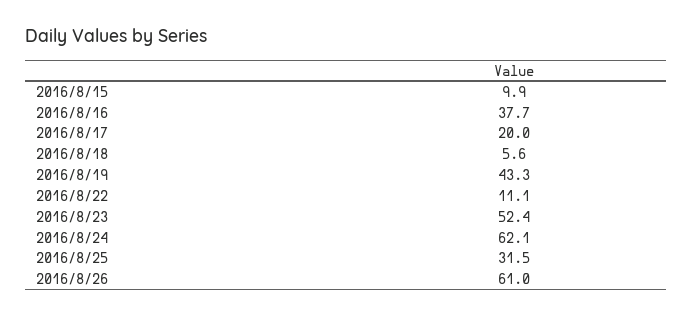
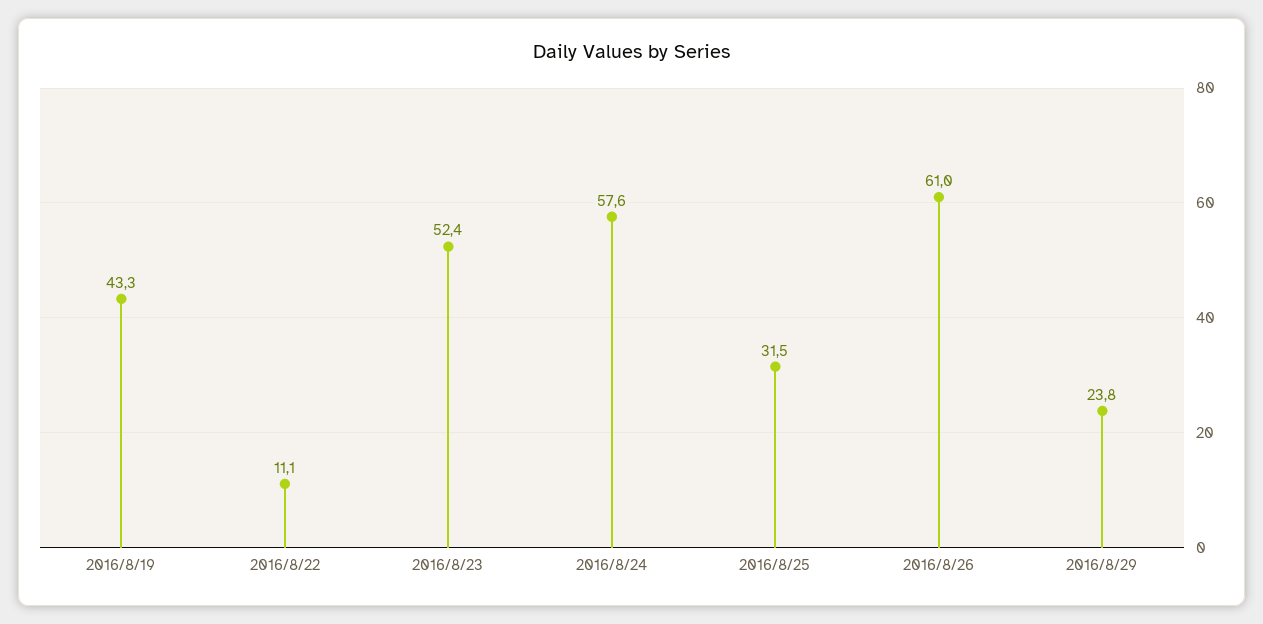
2016/8/15: 9.9 -> none
2016/8/16: 37.7 -> none
2016/8/17: 20 -> none
2016/8/18: 5.6 -> none
2016/8/24: 62.1 -> 57.6
2016/8/29: none -> 23.8

